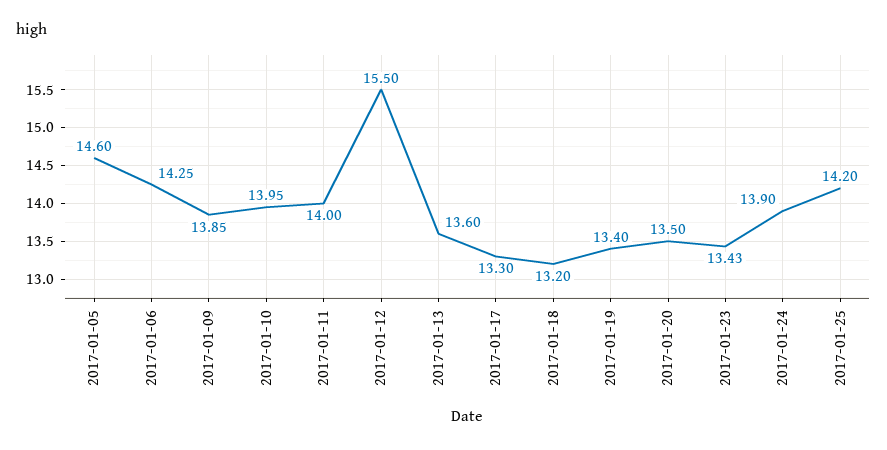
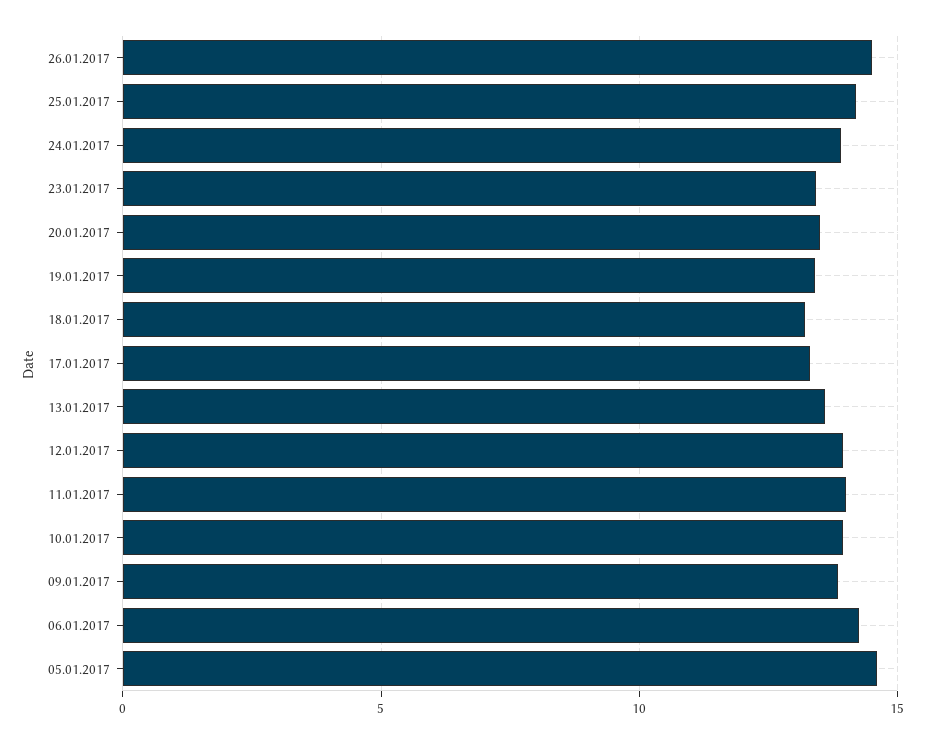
2017-01-12: 15.5 -> 14
26.01.2017: none -> 14.5

